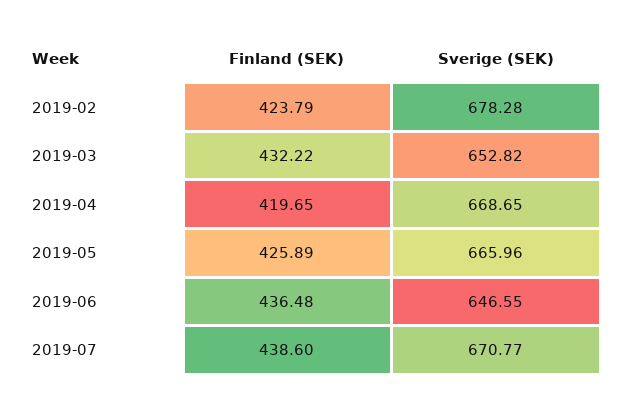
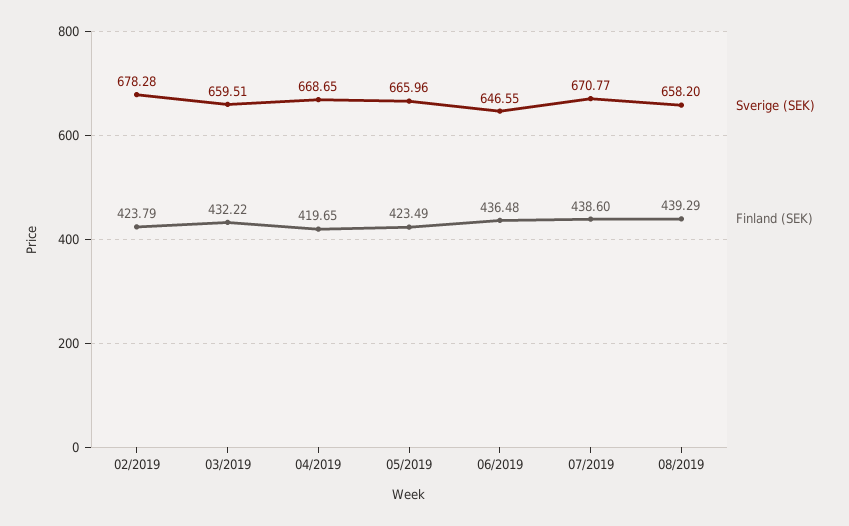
Sverige (SEK), 2019-03: 652.82 -> 659.51
Finland (SEK), 2019-05: 425.89 -> 423.49
Sverige (SEK), 08/2019: none -> 658.2
Finland (SEK), 08/2019: none -> 439.29

